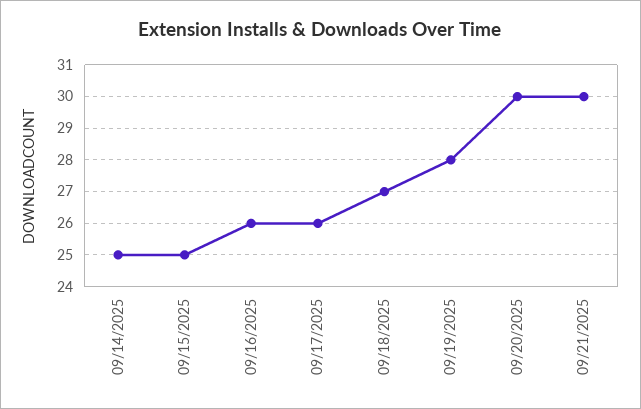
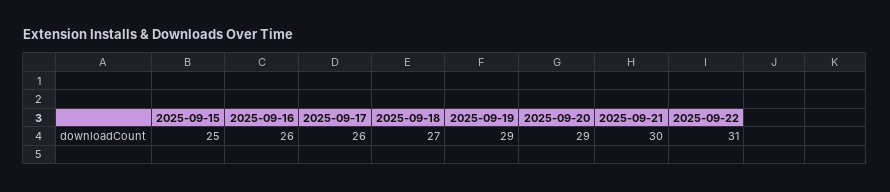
09/14/2025: 25 -> none
09/19/2025: 28 -> 29
09/20/2025: 30 -> 29
2025-09-22: none -> 31

